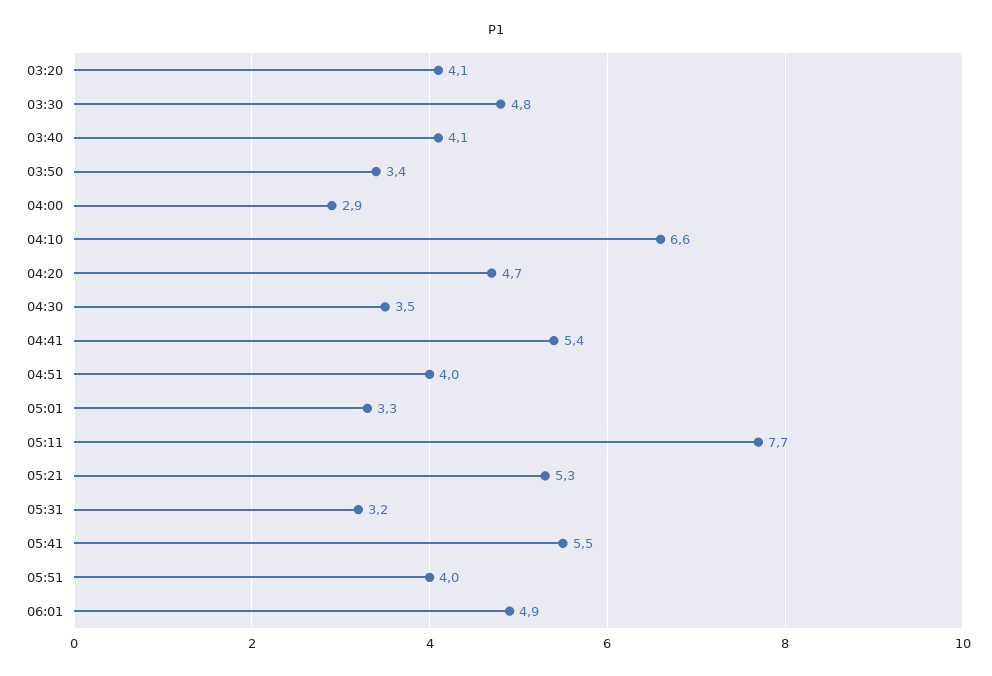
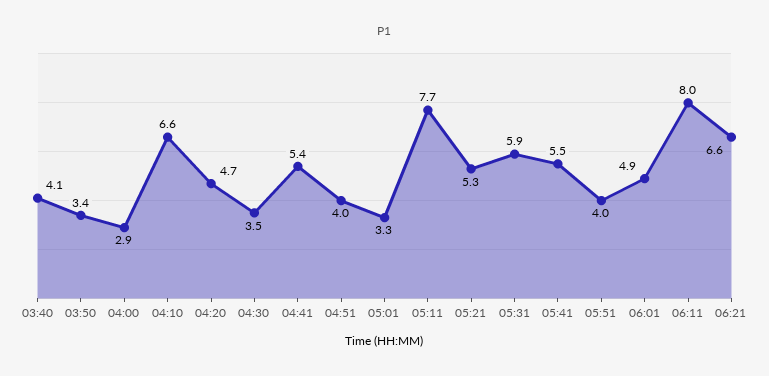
03:20: 4.1 -> none
03:30: 4.8 -> none
05:31: 3.2 -> 5.9
06:11: none -> 8
06:21: none -> 6.6

